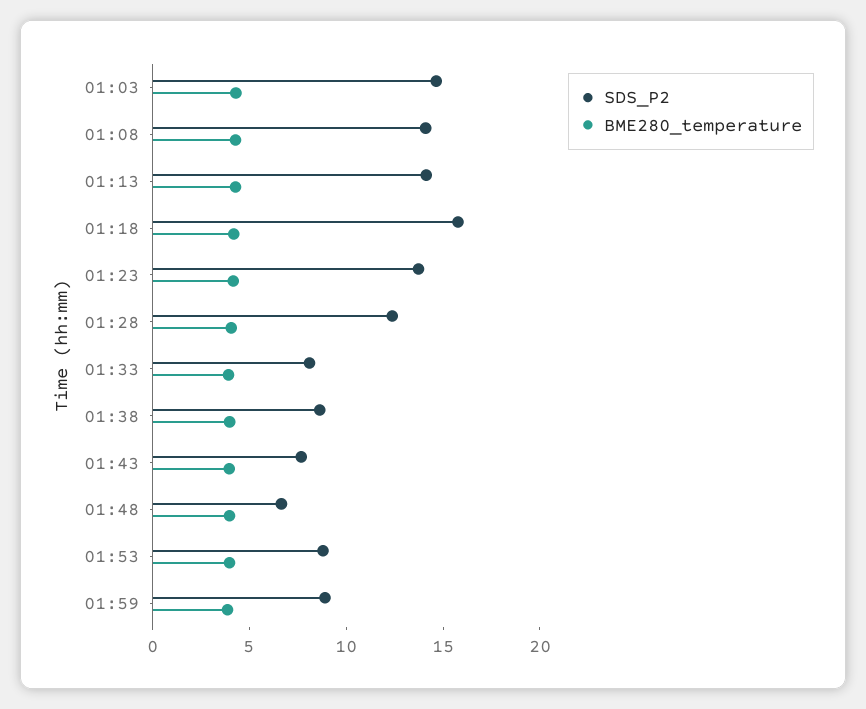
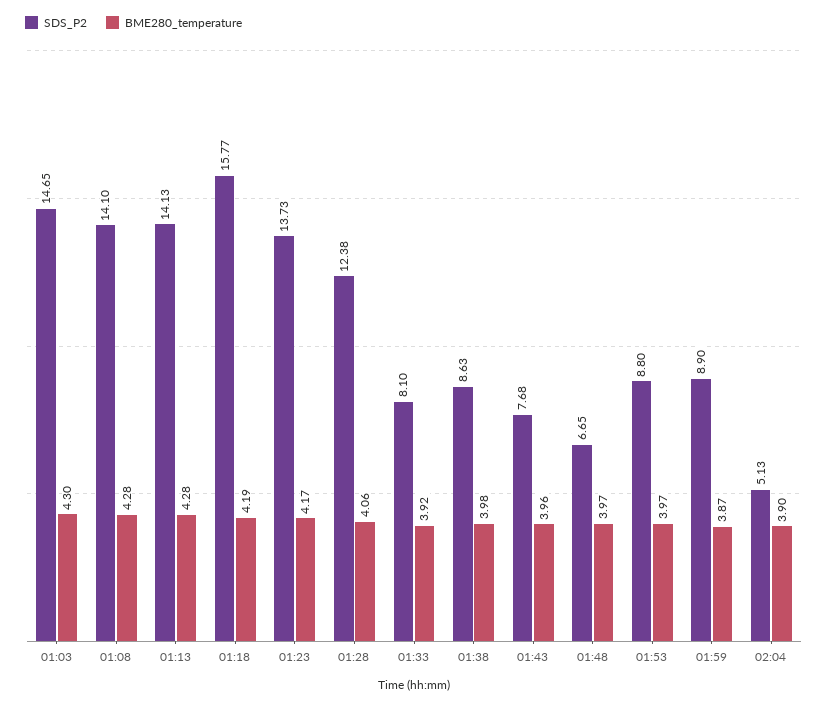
SDS_P2, 02:04: none -> 5.13
BME280_temperature, 02:04: none -> 3.9

